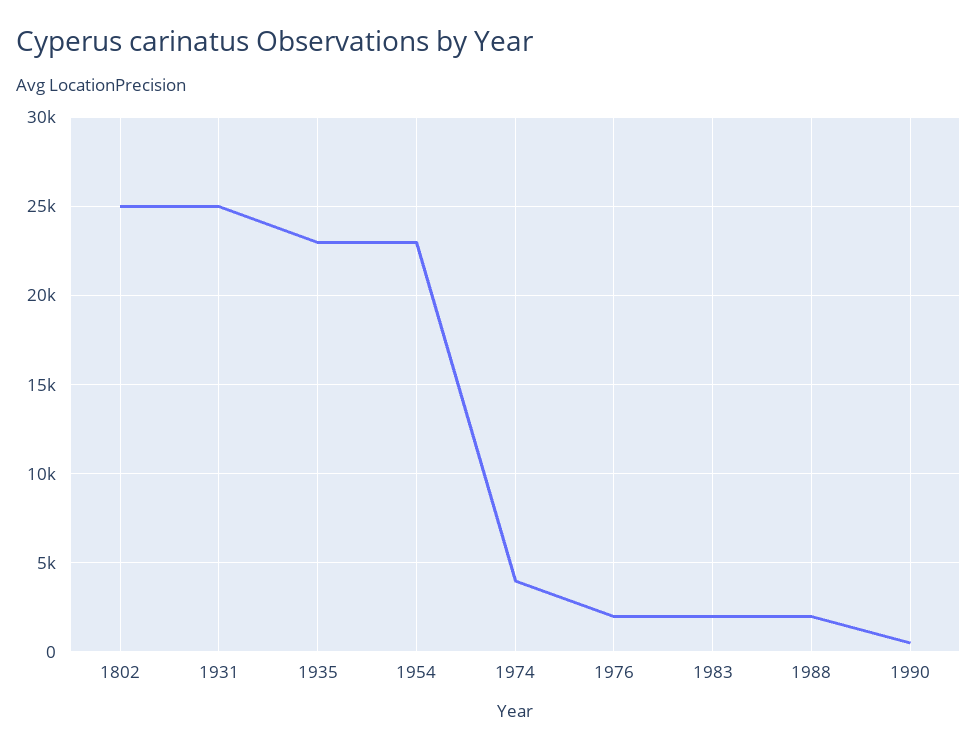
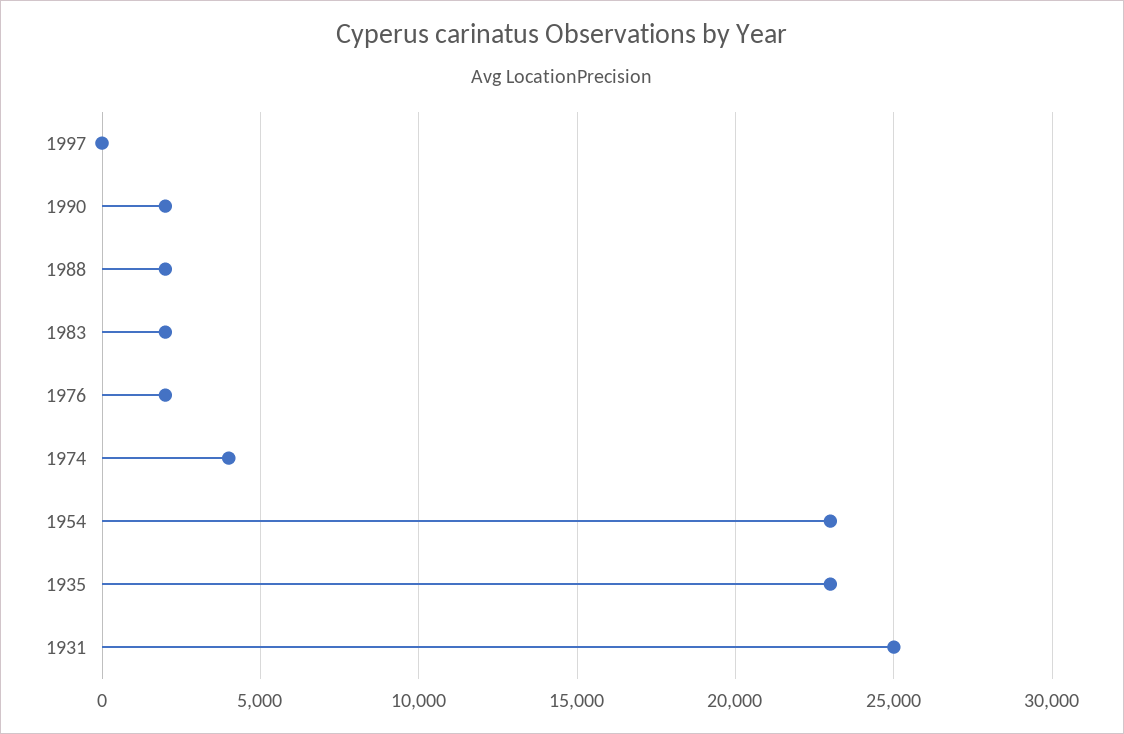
1802: 25000 -> none
1990: 500 -> 2000
1997: none -> 0

